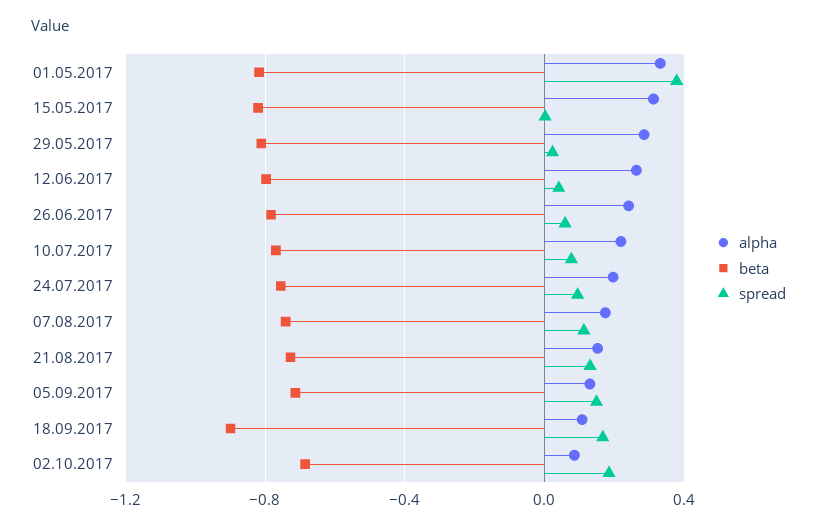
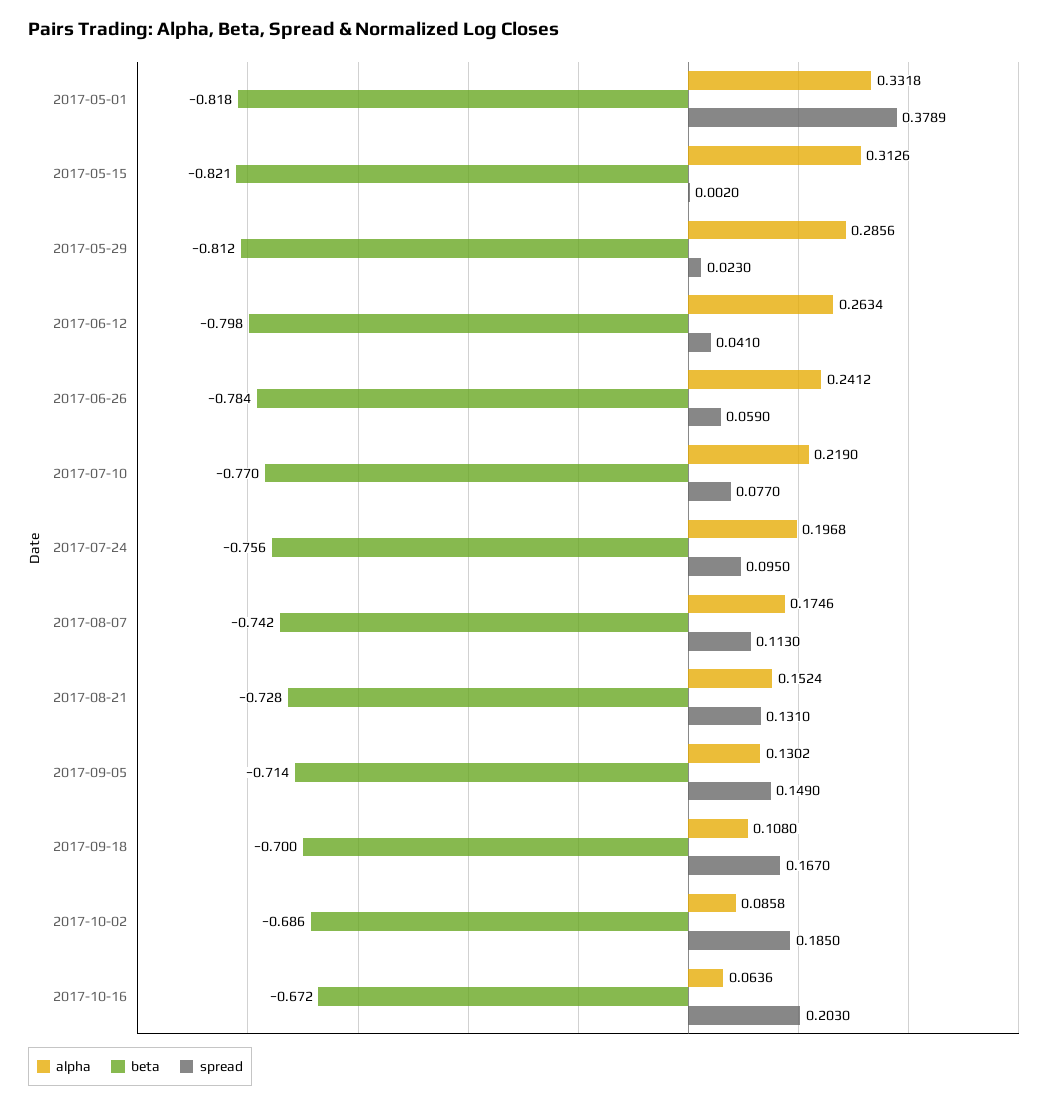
beta, 18.09.2017: -0.9 -> -0.7
alpha, 2017-10-16: none -> 0.0636
beta, 2017-10-16: none -> -0.672
spread, 2017-10-16: none -> 0.203

